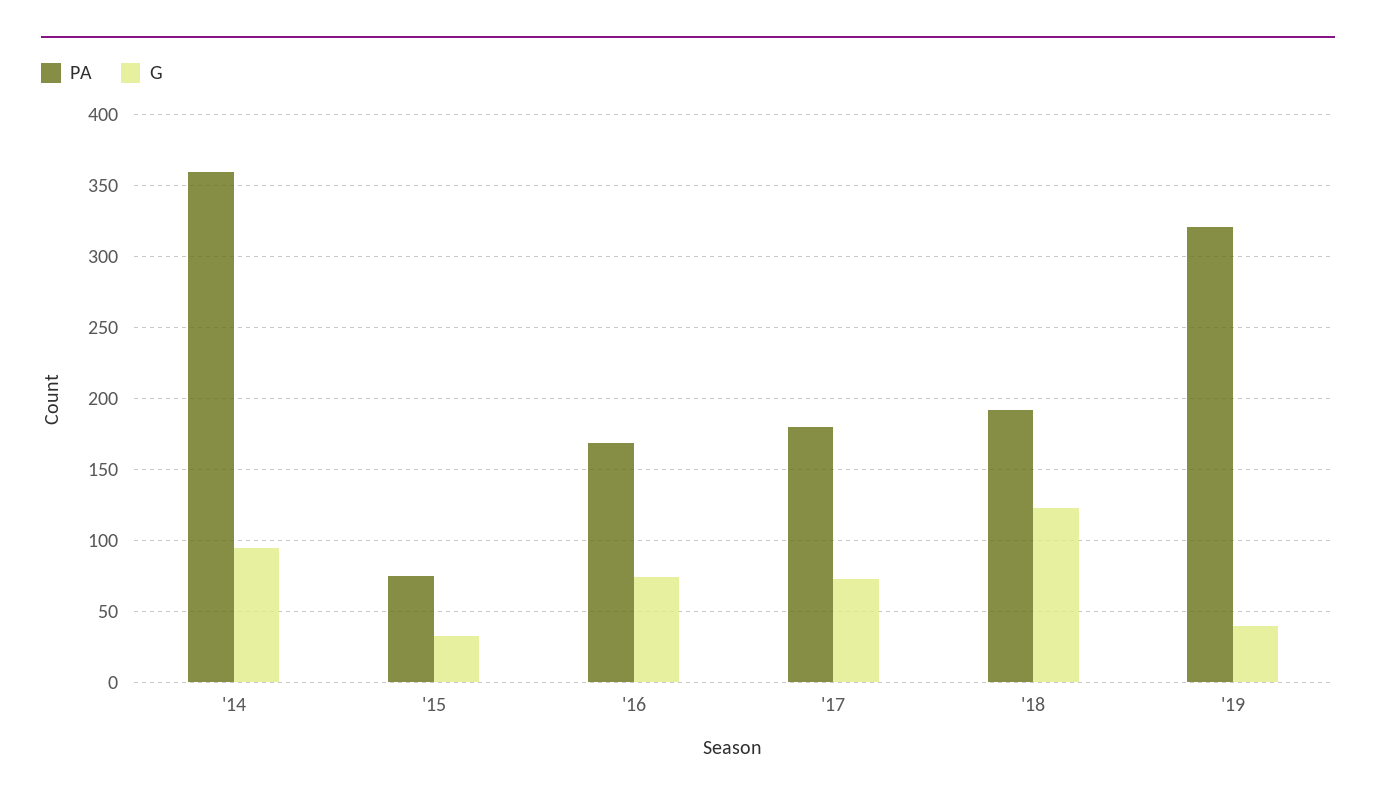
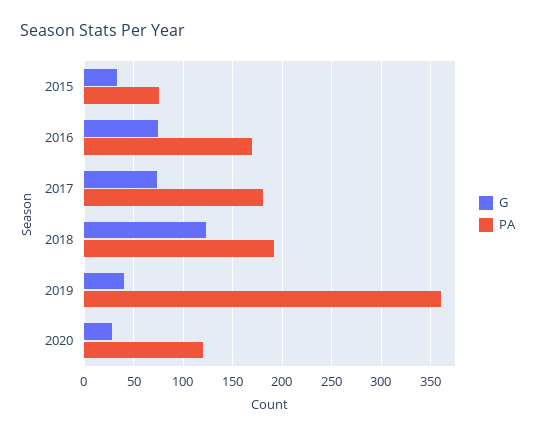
PA, '14: 360 -> none
G, '14: 95 -> none
PA, '19: 320 -> 360
G, 2020: none -> 30
PA, 2020: none -> 120

